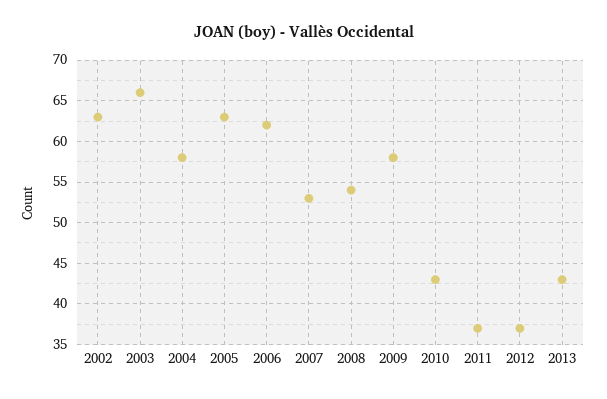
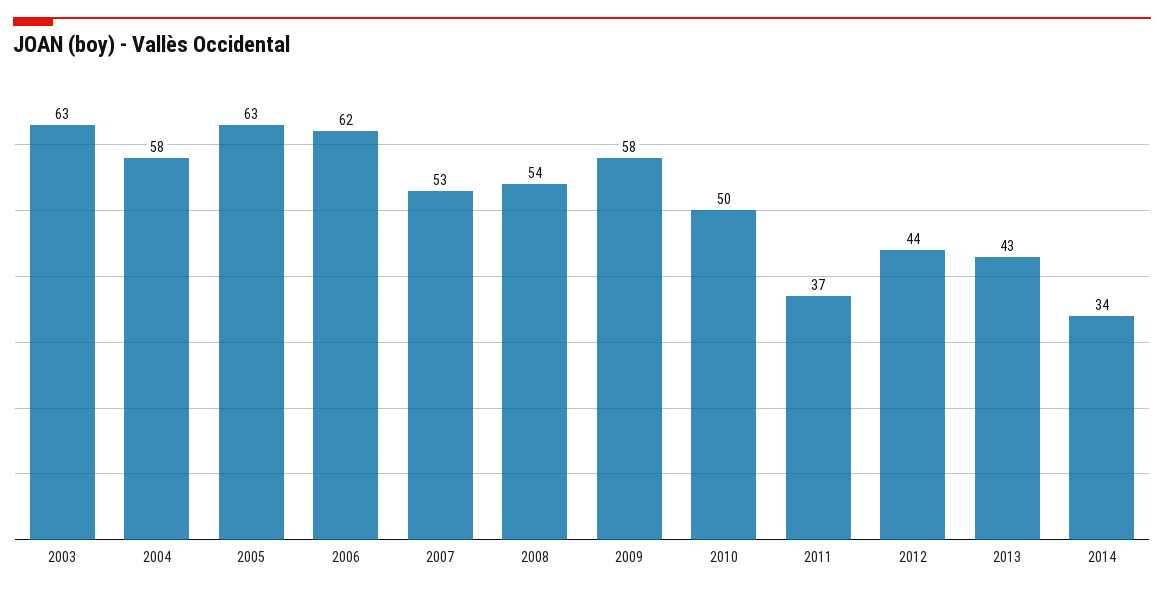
2002: 63 -> none
2003: 66 -> 63
2010: 43 -> 50
2012: 37 -> 44
2014: none -> 34

